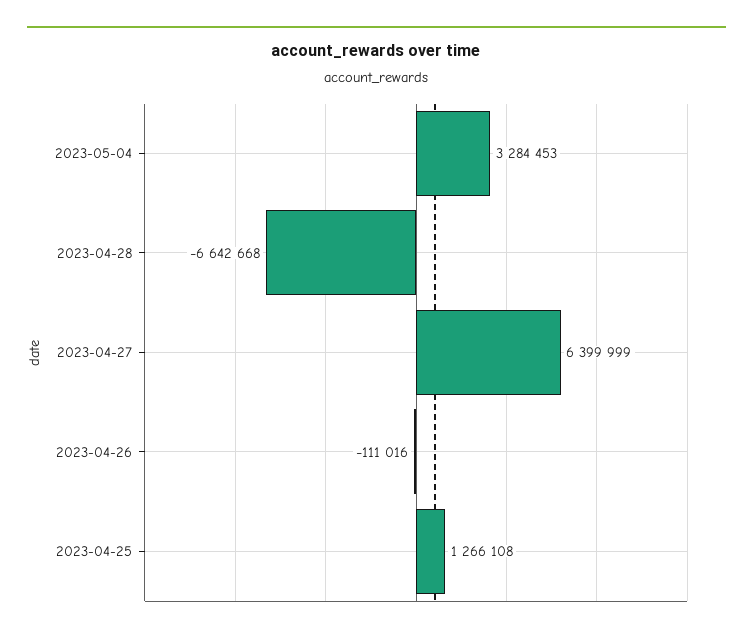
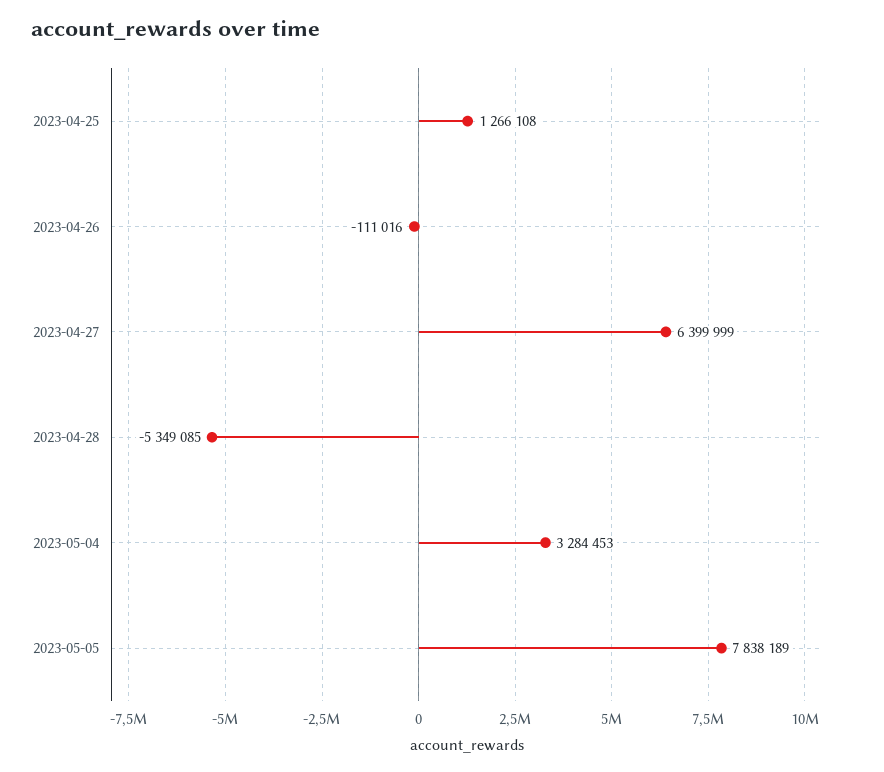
2023-04-28: -6642668 -> -5349085
2023-05-05: none -> 7838189

